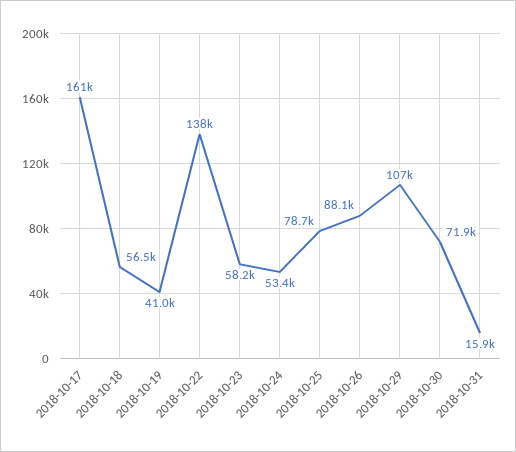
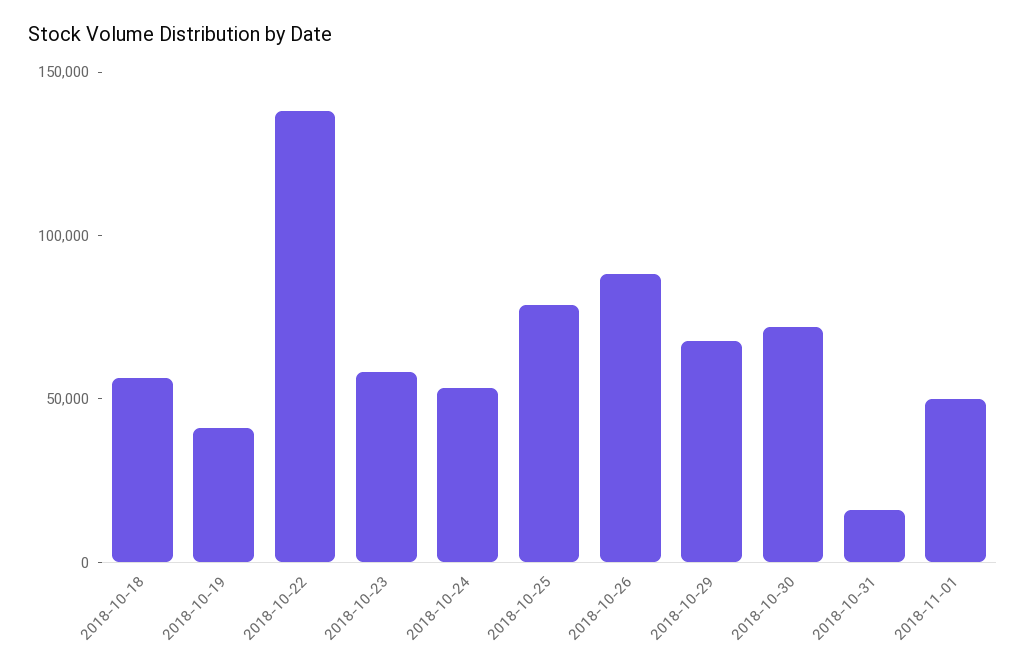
2018-10-17: 161000 -> none
2018-10-29: 107000 -> 70000
2018-11-01: none -> 50000

